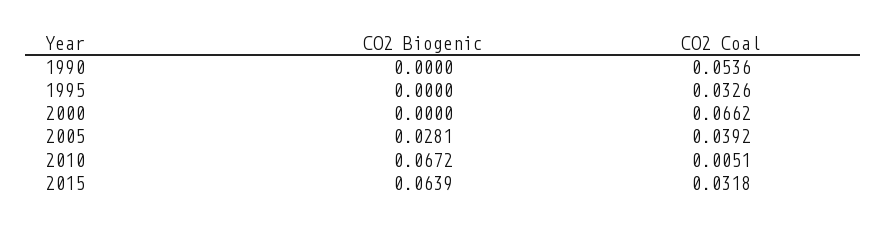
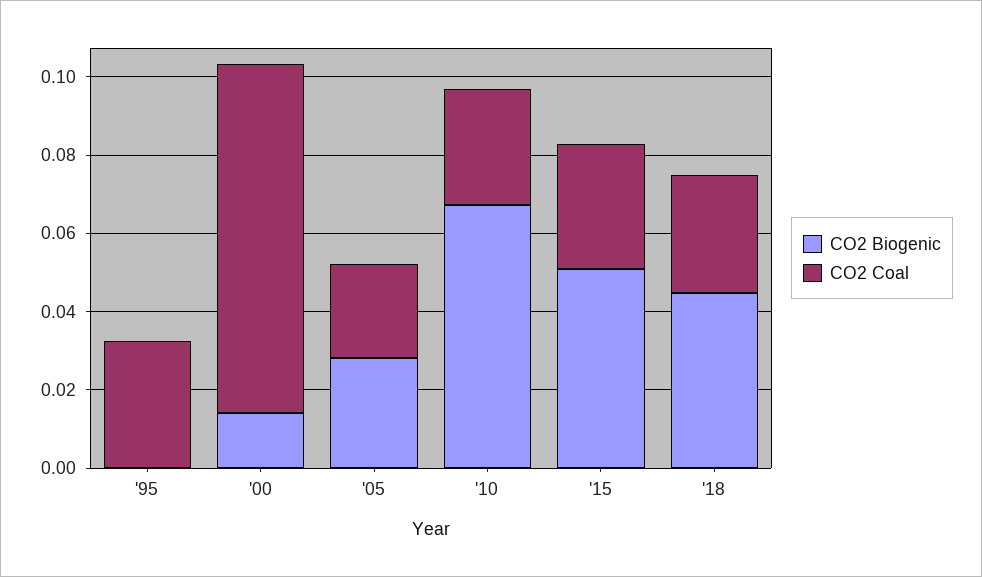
CO2 Biogenic, 1990: 0 -> none
CO2 Coal, 1990: 0.0536 -> none
CO2 Biogenic, 2000: 0 -> 0.015
CO2 Coal, 2000: 0.0662 -> 0.09
CO2 Coal, 2005: 0.0392 -> 0.025
CO2 Coal, 2010: 0.0051 -> 0.03
CO2 Biogenic, 2015: 0.0639 -> 0.05
CO2 Biogenic, '18: none -> 0.045
CO2 Coal, '18: none -> 0.03

